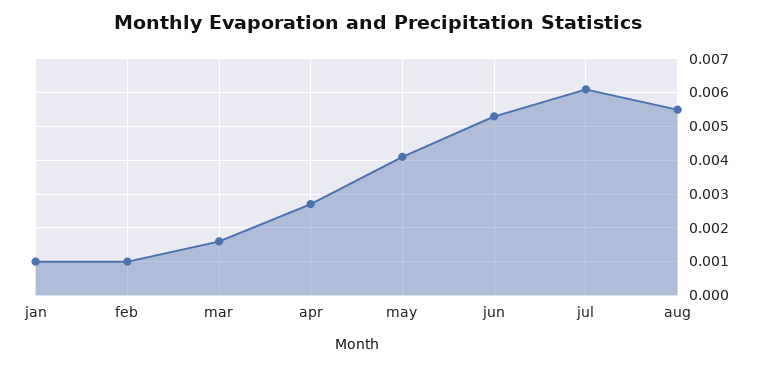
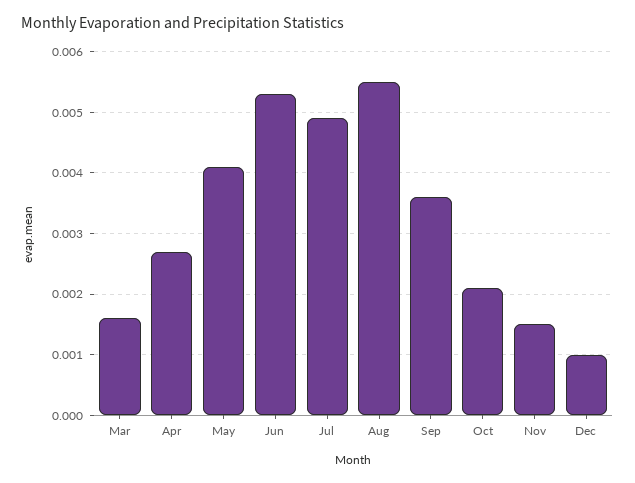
jan: 0.001 -> none
feb: 0.001 -> none
jul: 0.006 -> 0.0049
Sep: none -> 0.0036
Oct: none -> 0.0021
Nov: none -> 0.0015
Dec: none -> 0.001

